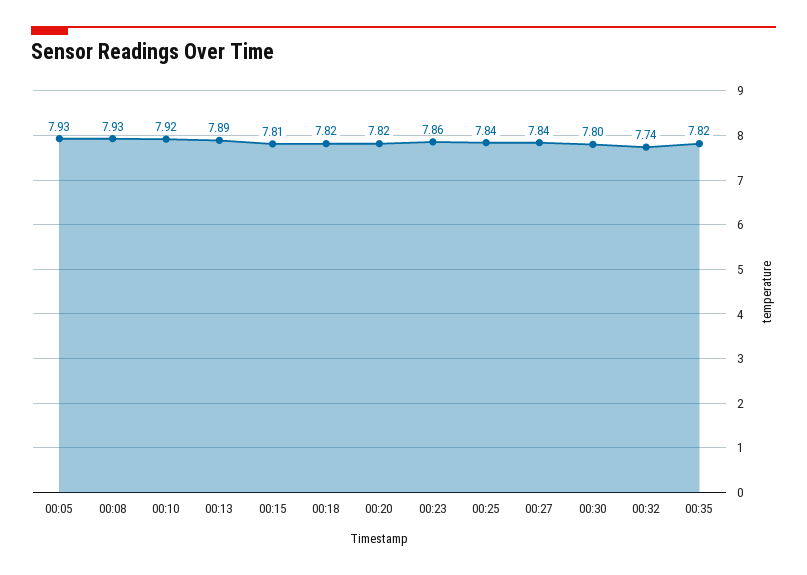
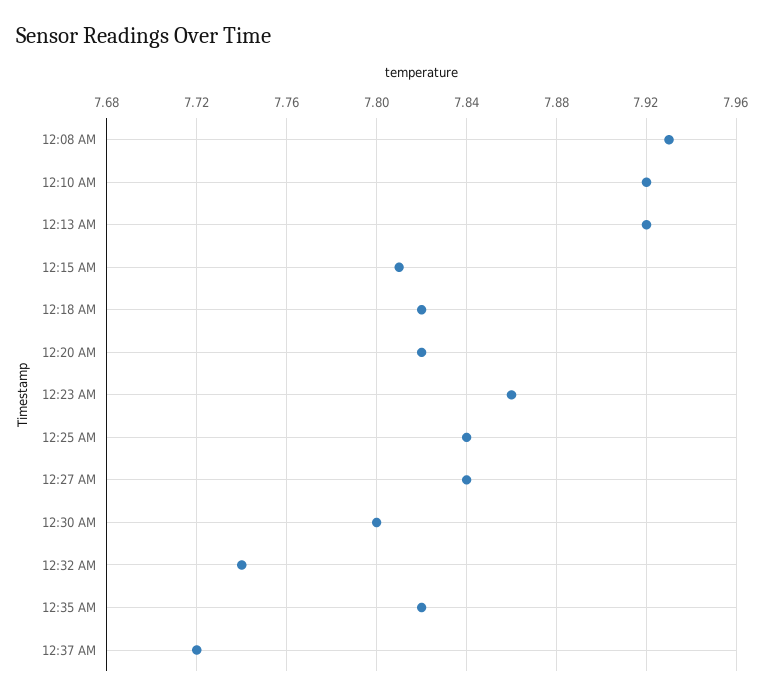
00:05: 7.93 -> none
00:13: 7.89 -> 7.92
12:37 AM: none -> 7.72

